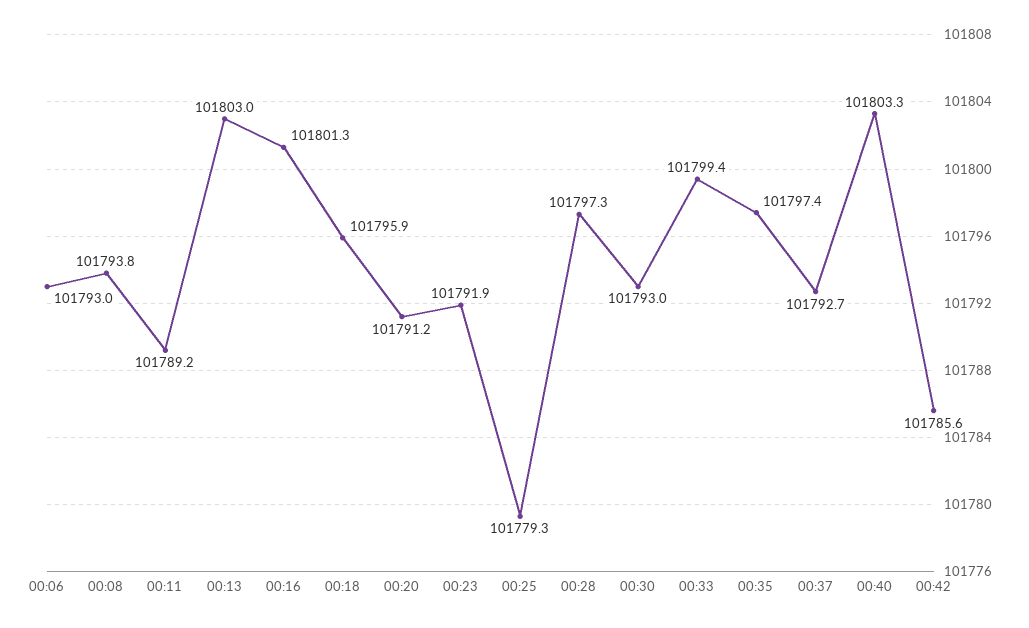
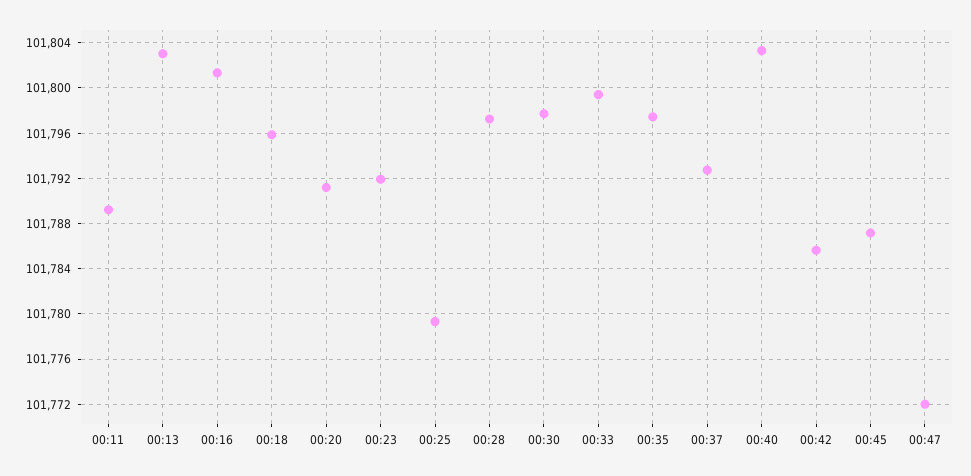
00:06: 101793 -> none
00:08: 101793.8 -> none
00:30: 101793 -> 101798
00:45: none -> 101787
00:47: none -> 101772

